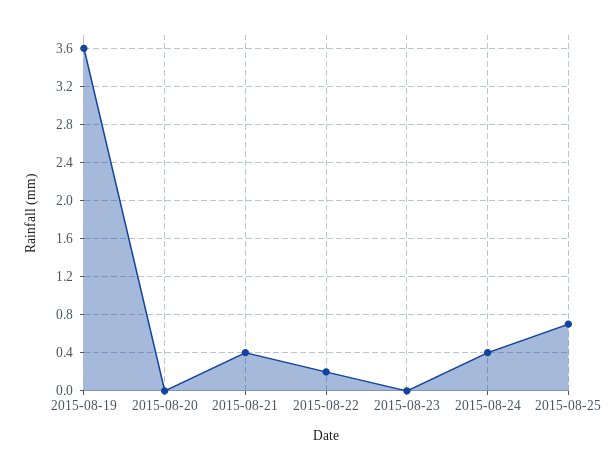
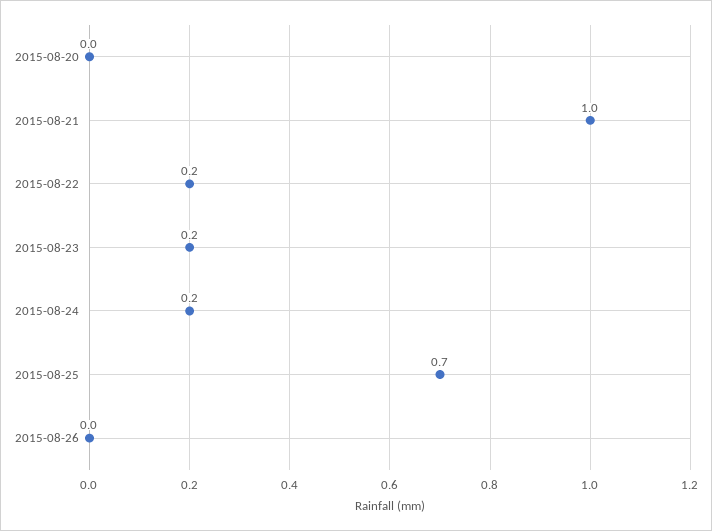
2015-08-19: 3.6 -> none
2015-08-21: 0.4 -> 1
2015-08-23: 0 -> 0.2
2015-08-24: 0.4 -> 0.2
2015-08-26: none -> 0

